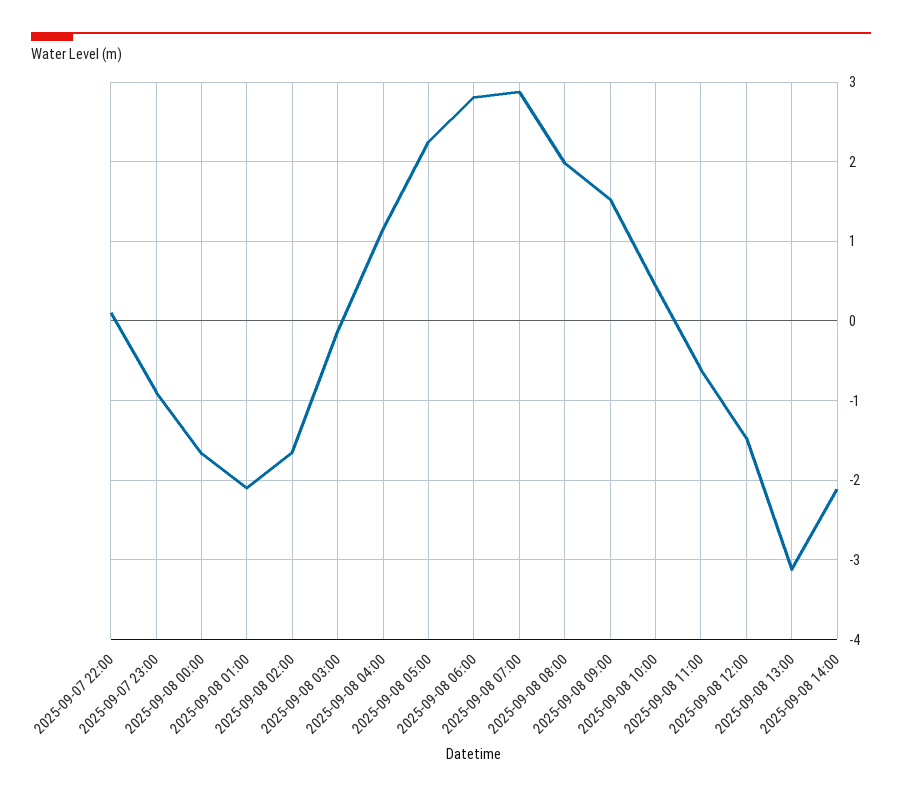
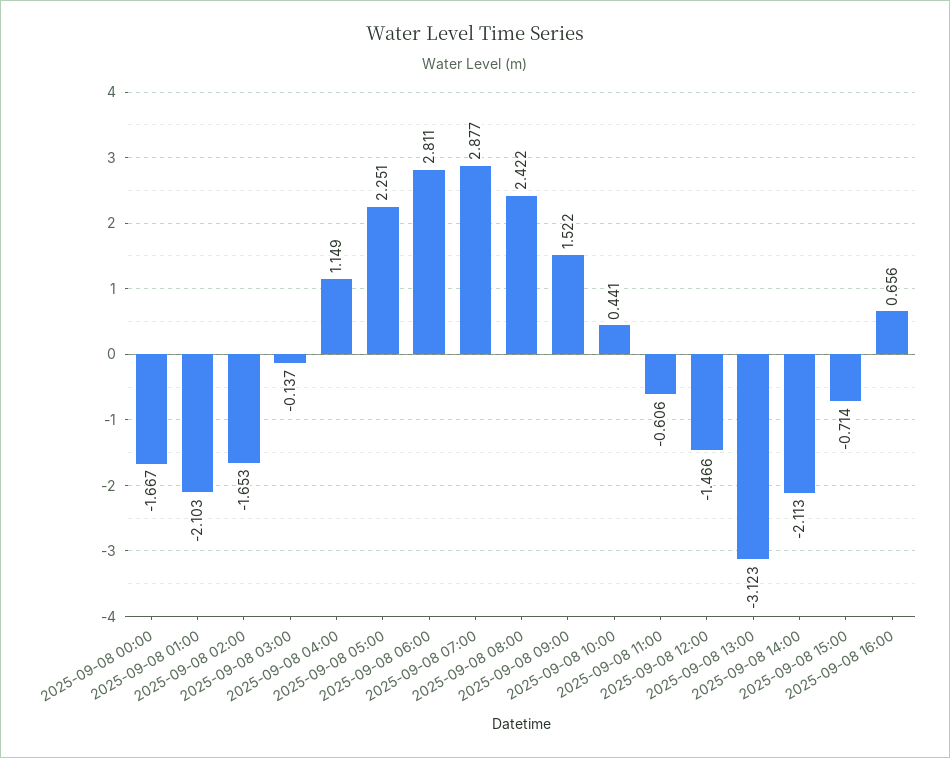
2025-09-07 22:00: 0.1 -> none
2025-09-07 23:00: -0.9 -> none
2025-09-08 08:00: 2 -> 2.422
2025-09-08 15:00: none -> -0.714
2025-09-08 16:00: none -> 0.656

